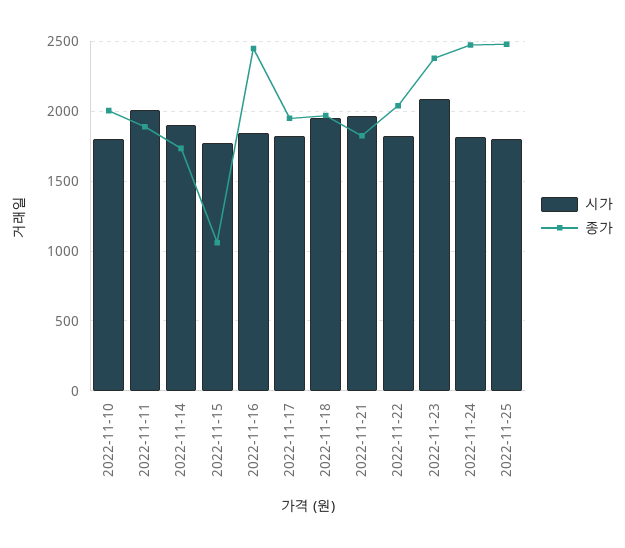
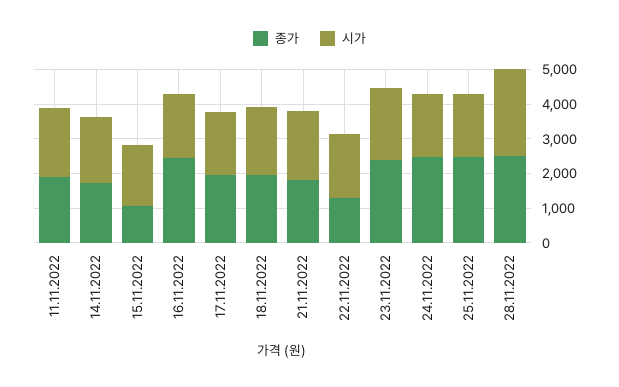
시가, 2022-11-10: 1800 -> none
종가, 2022-11-10: 2000 -> none
종가, 2022-11-22: 2050 -> 1250
종가, 28.11.2022: none -> 2500
시가, 28.11.2022: none -> 2500

